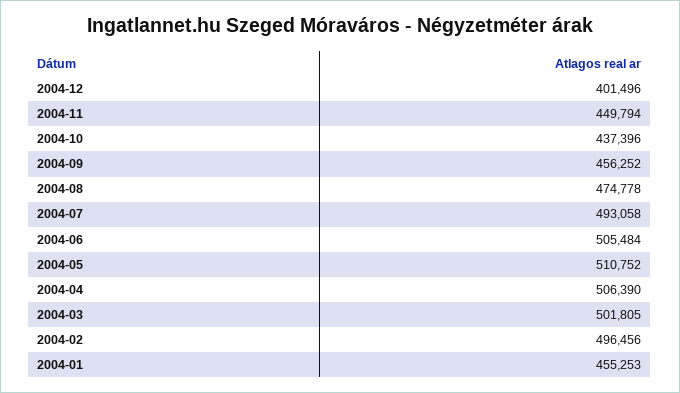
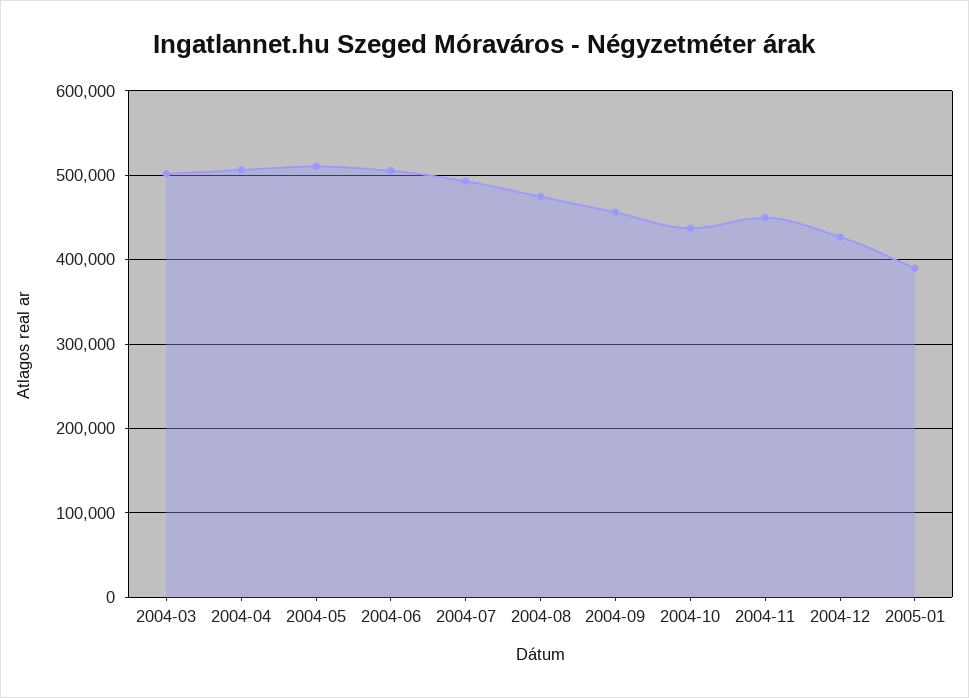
2004-12: 401496 -> 430000
2004-02: 496456 -> none
2004-01: 455253 -> none
2005-01: none -> 390000

